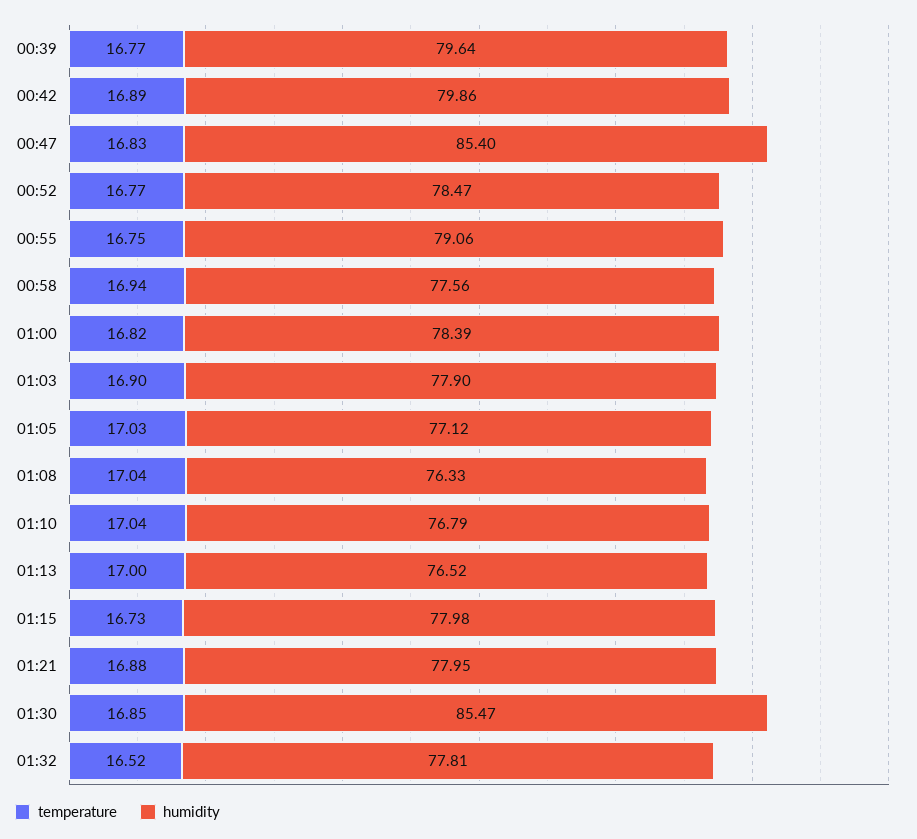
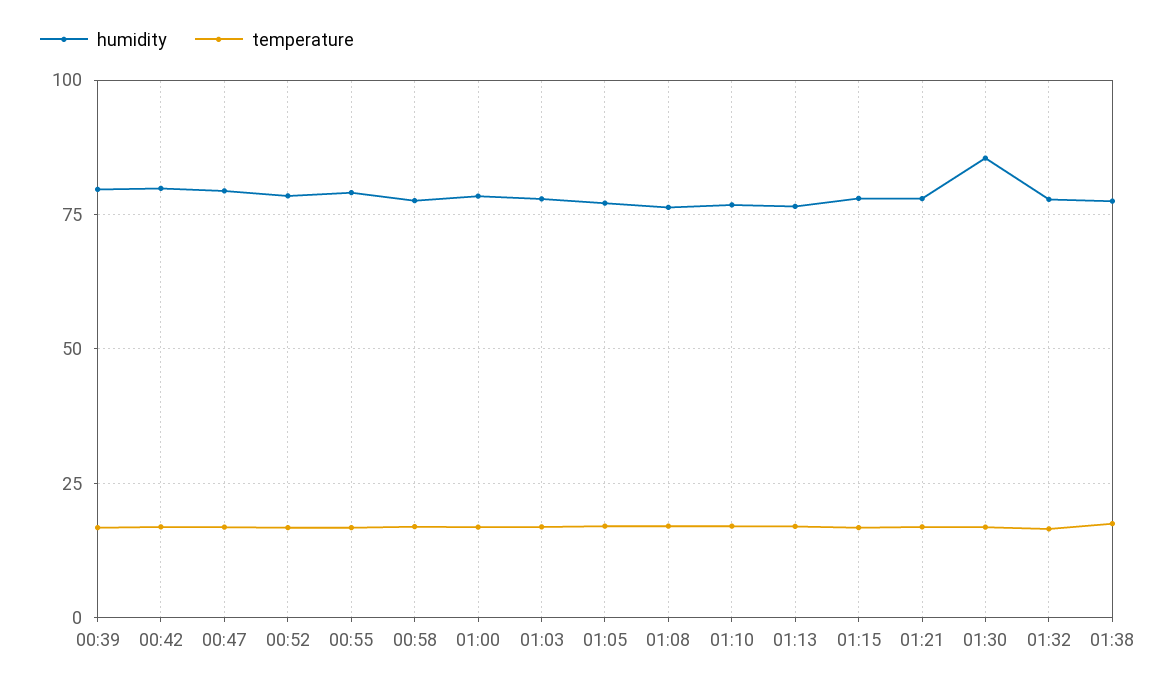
humidity, 00:47: 85.4 -> 80
humidity, 01:38: none -> 77.5
temperature, 01:38: none -> 17.5

